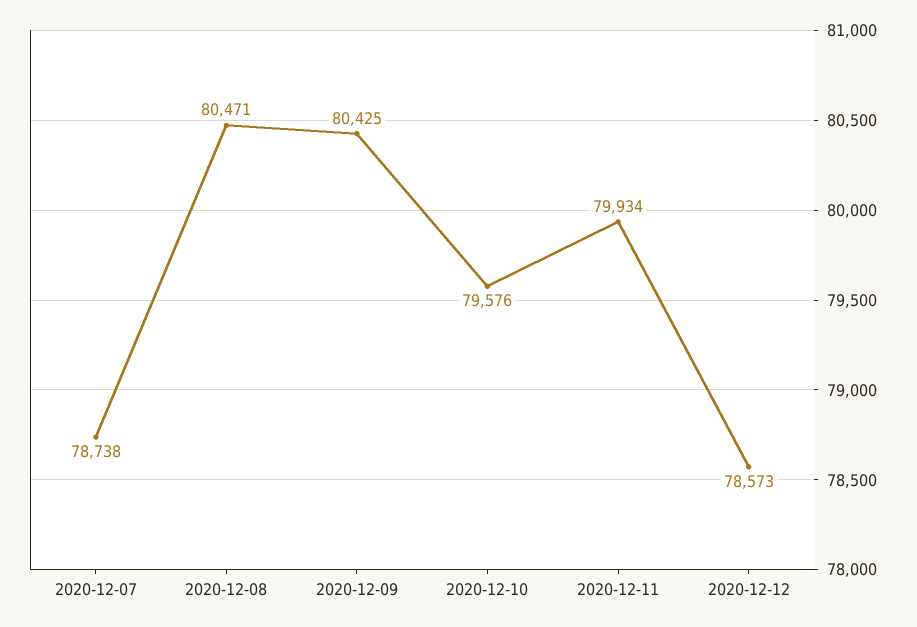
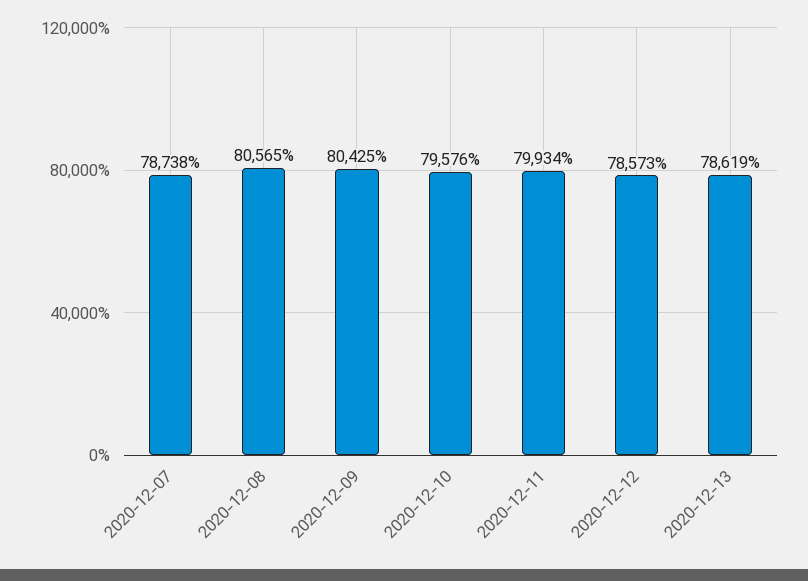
2020-12-08: 80471 -> 80565
2020-12-13: none -> 78619

